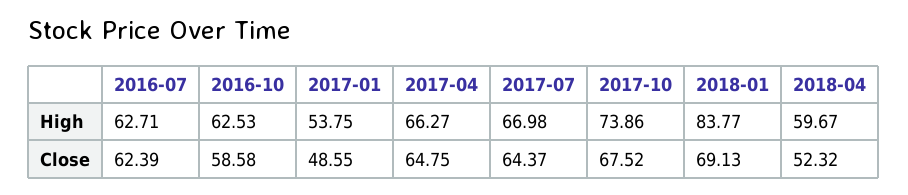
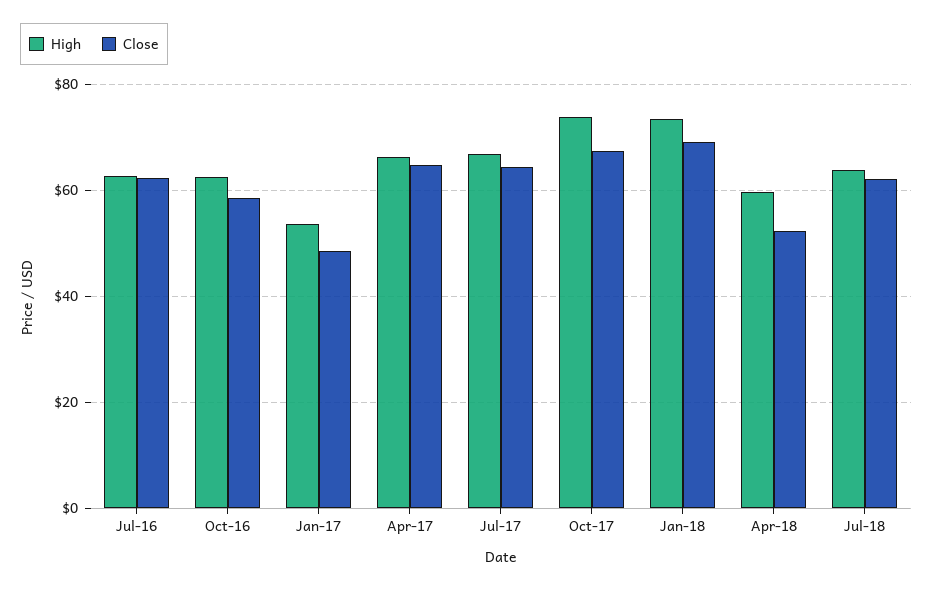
High, 2018-01: 83.77 -> 74
High, Jul-18: none -> 64
Close, Jul-18: none -> 62

